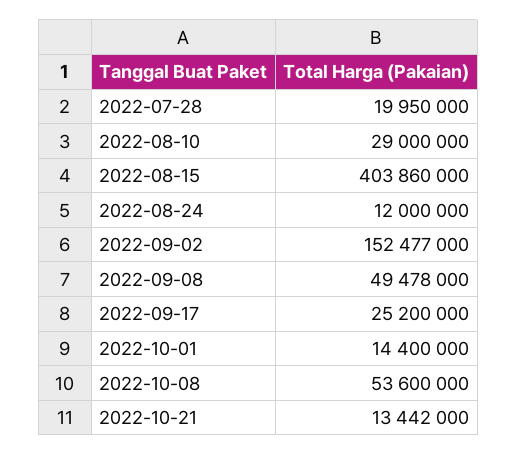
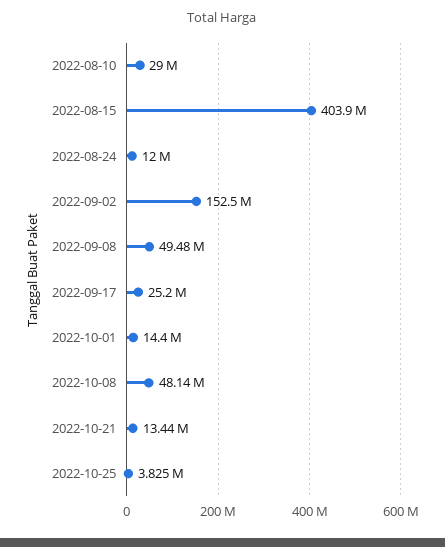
2022-07-28: 19950000 -> none
2022-10-08: 53600000 -> 48140000
2022-10-25: none -> 3825000

